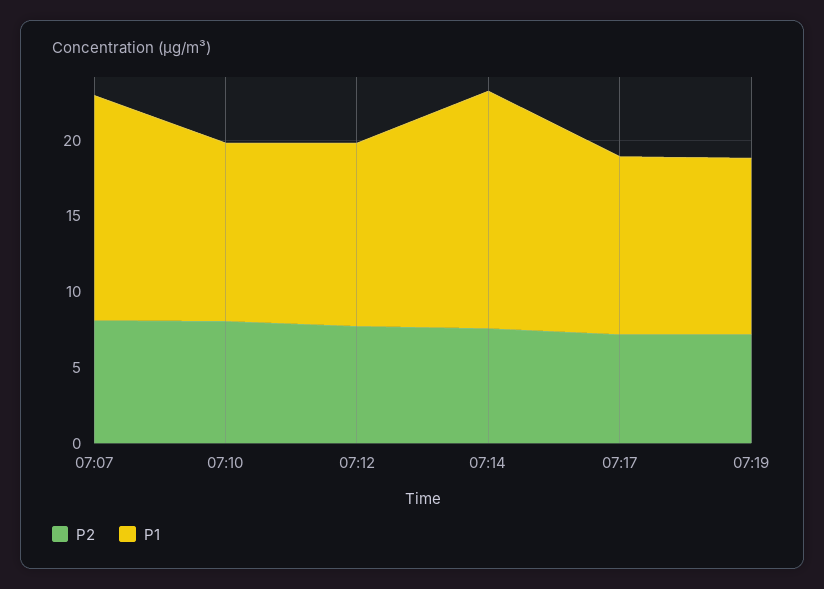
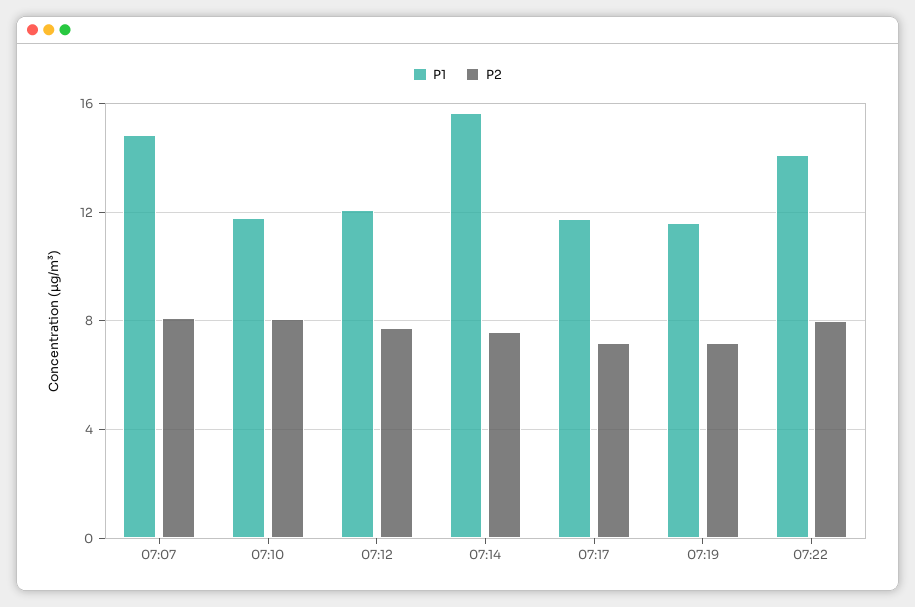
P1, 07:22: none -> 14
P2, 07:22: none -> 8

